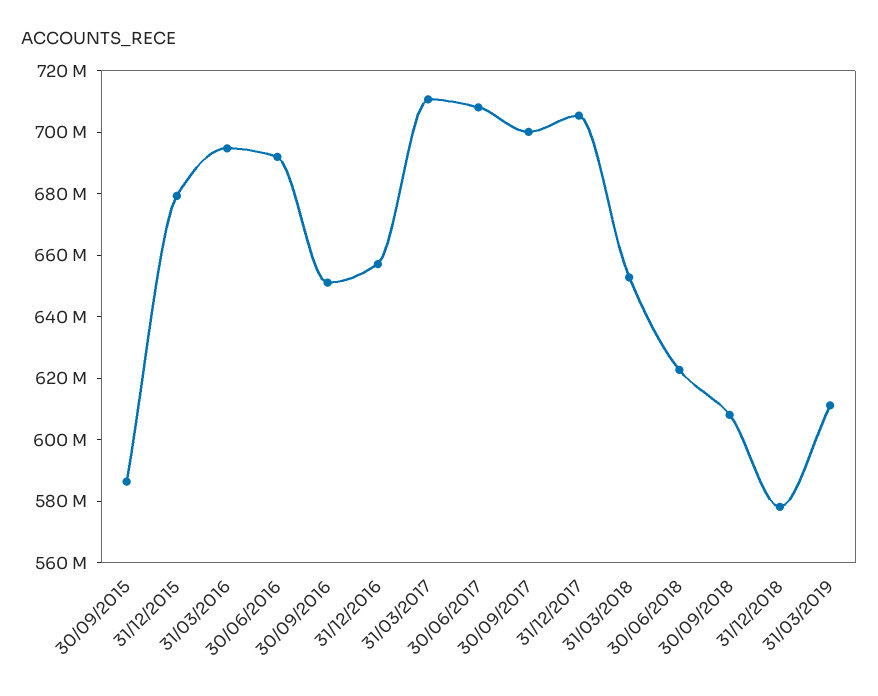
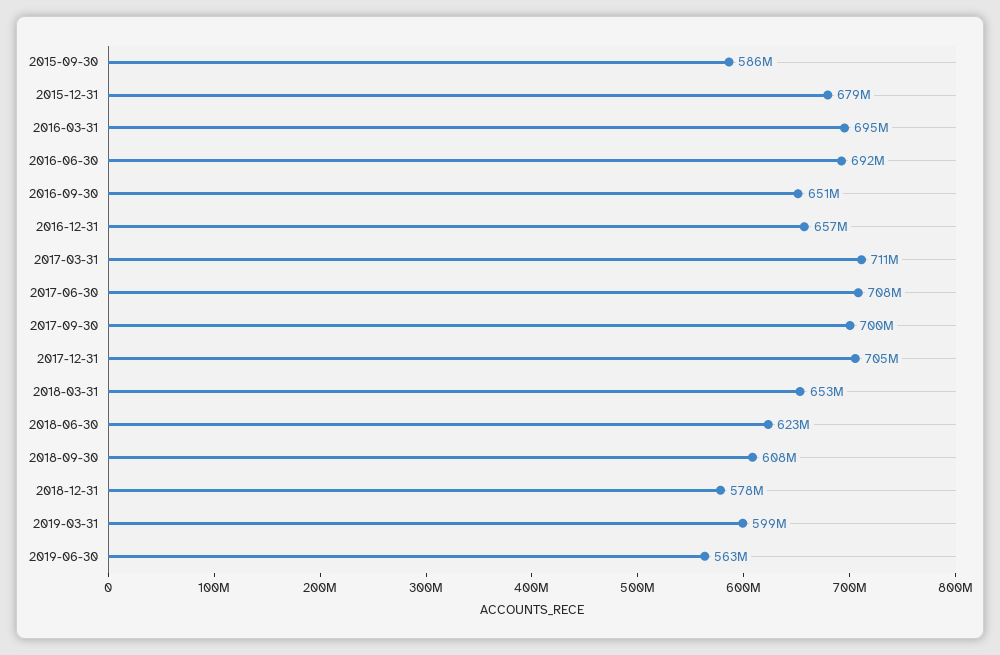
31/03/2019: 610000000 -> 599000000
2019-06-30: none -> 563000000

